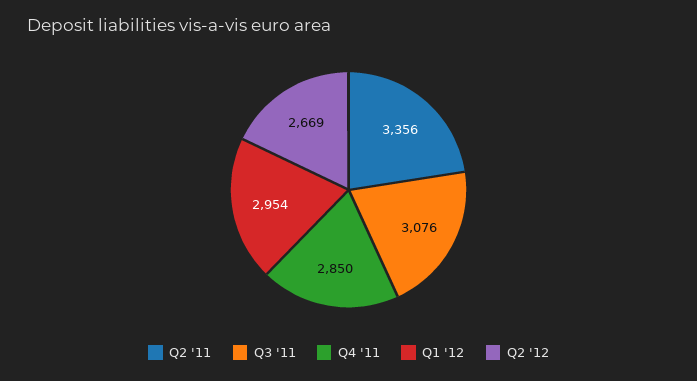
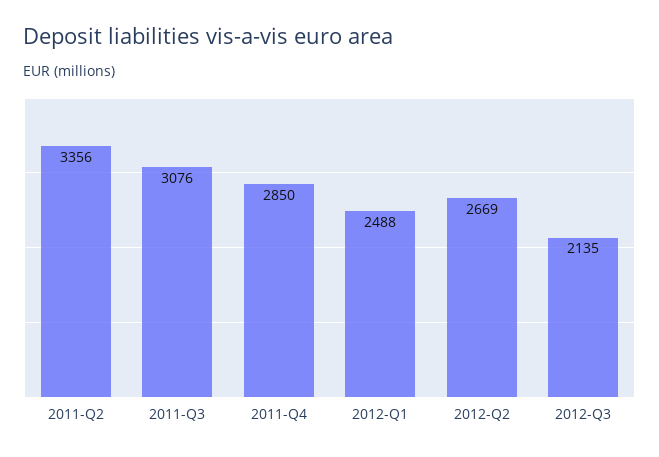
Q1 '12: 2954 -> 2488
2012-Q3: none -> 2135

